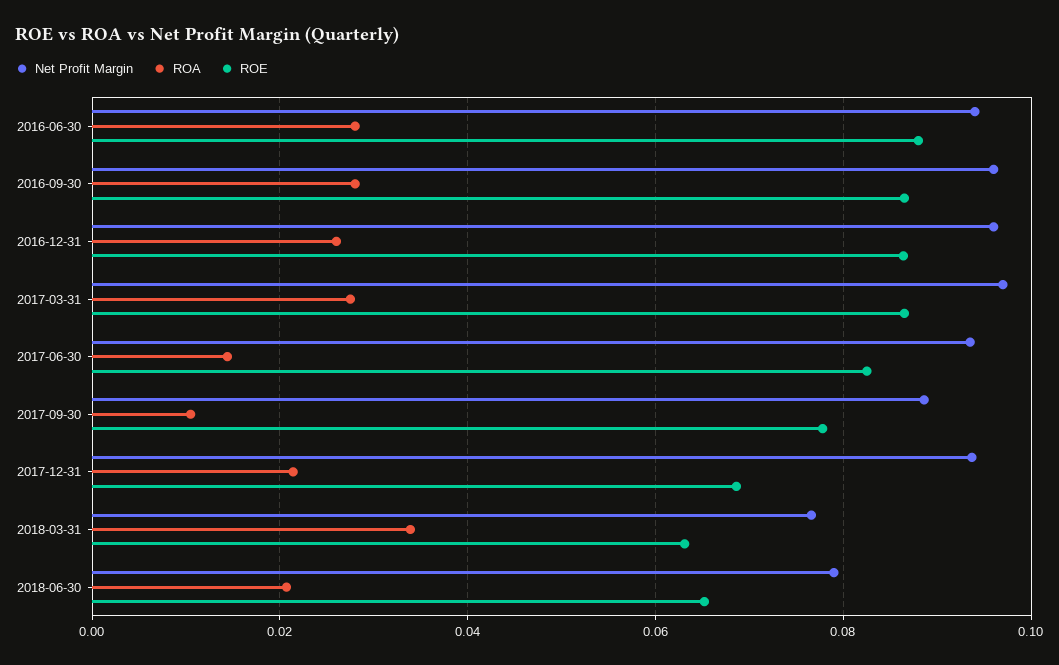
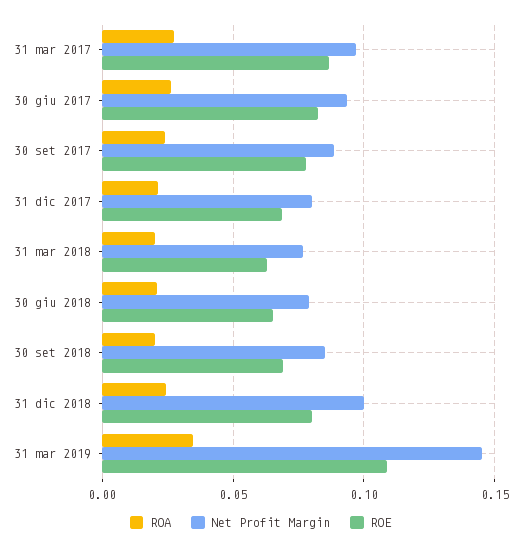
Net Profit Margin, 2016-06-30: 0.094 -> none
ROA, 2016-06-30: 0.028 -> none
ROE, 2016-06-30: 0.088 -> none
Net Profit Margin, 2016-09-30: 0.096 -> none
ROA, 2016-09-30: 0.028 -> none
ROE, 2016-09-30: 0.086 -> none
Net Profit Margin, 2016-12-31: 0.096 -> none
ROA, 2016-12-31: 0.026 -> none
ROE, 2016-12-31: 0.086 -> none
ROA, 2017-06-30: 0.014 -> 0.025
ROA, 2017-09-30: 0.01 -> 0.025
Net Profit Margin, 2017-12-31: 0.094 -> 0.08
ROA, 2018-03-31: 0.034 -> 0.02
ROA, 30 set 2018: none -> 0.02
Net Profit Margin, 30 set 2018: none -> 0.085
ROE, 30 set 2018: none -> 0.07
ROA, 31 dic 2018: none -> 0.025
Net Profit Margin, 31 dic 2018: none -> 0.1
ROE, 31 dic 2018: none -> 0.08
ROA, 31 mar 2019: none -> 0.035
Net Profit Margin, 31 mar 2019: none -> 0.145
ROE, 31 mar 2019: none -> 0.11

